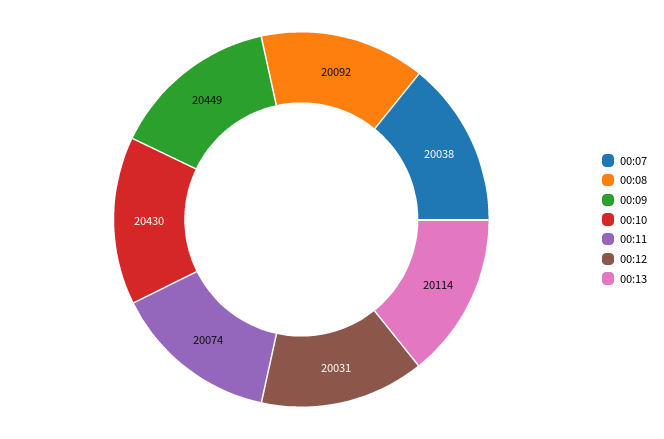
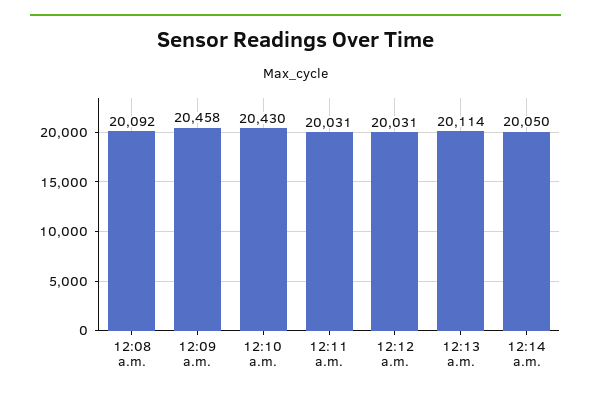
00:07: 20038 -> none
00:09: 20449 -> 20458
00:11: 20074 -> 20031
12:14 a.m.: none -> 20050

